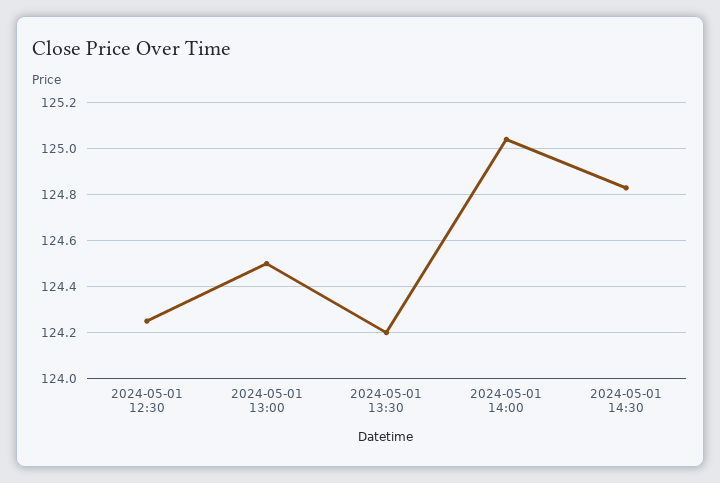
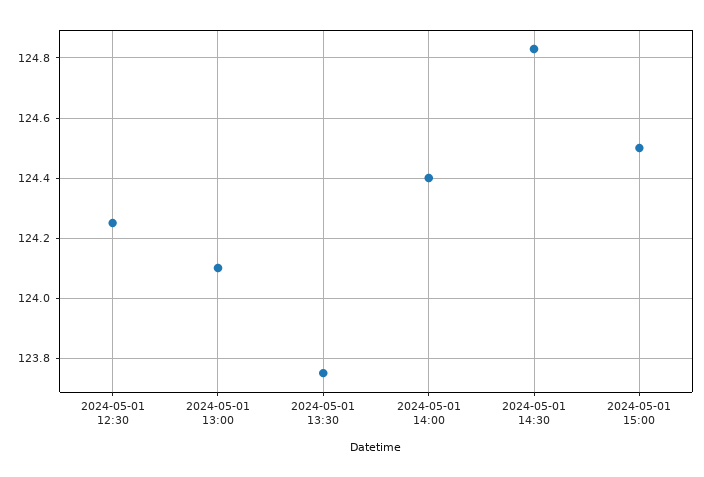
2024-05-01 13:00: 124.5 -> 124.1
2024-05-01 13:30: 124.2 -> 123.75
2024-05-01 14:00: 125.05 -> 124.4
2024-05-01 15:00: none -> 124.5

